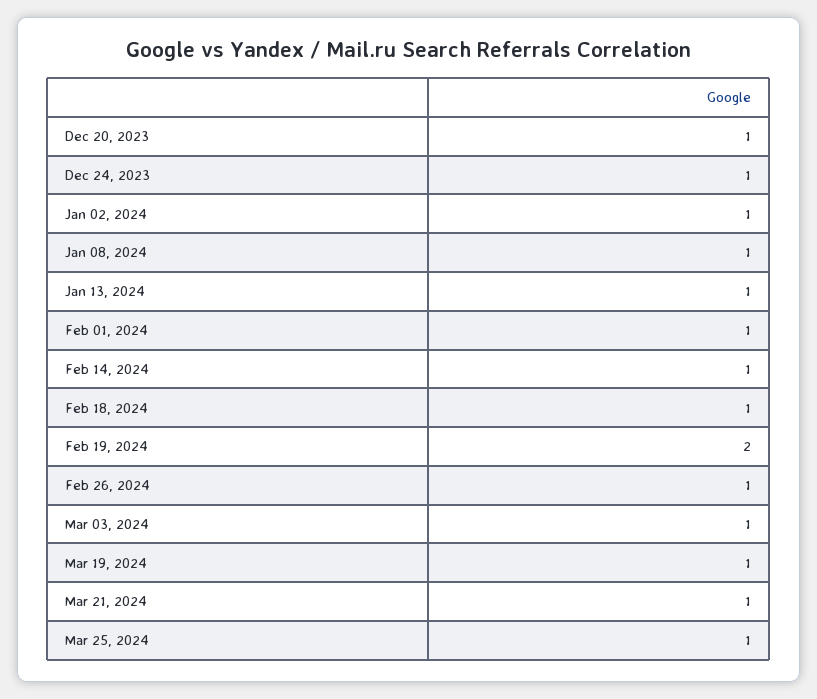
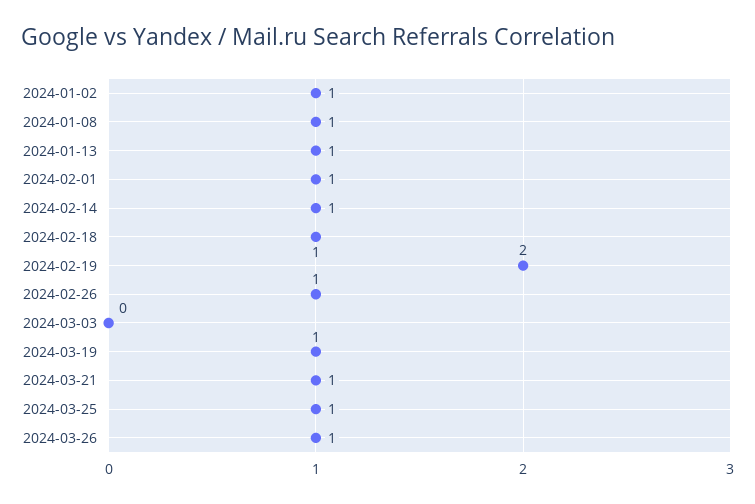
Dec 20, 2023: 1 -> none
Dec 24, 2023: 1 -> none
Mar 03, 2024: 1 -> 0
2024-03-26: none -> 1

